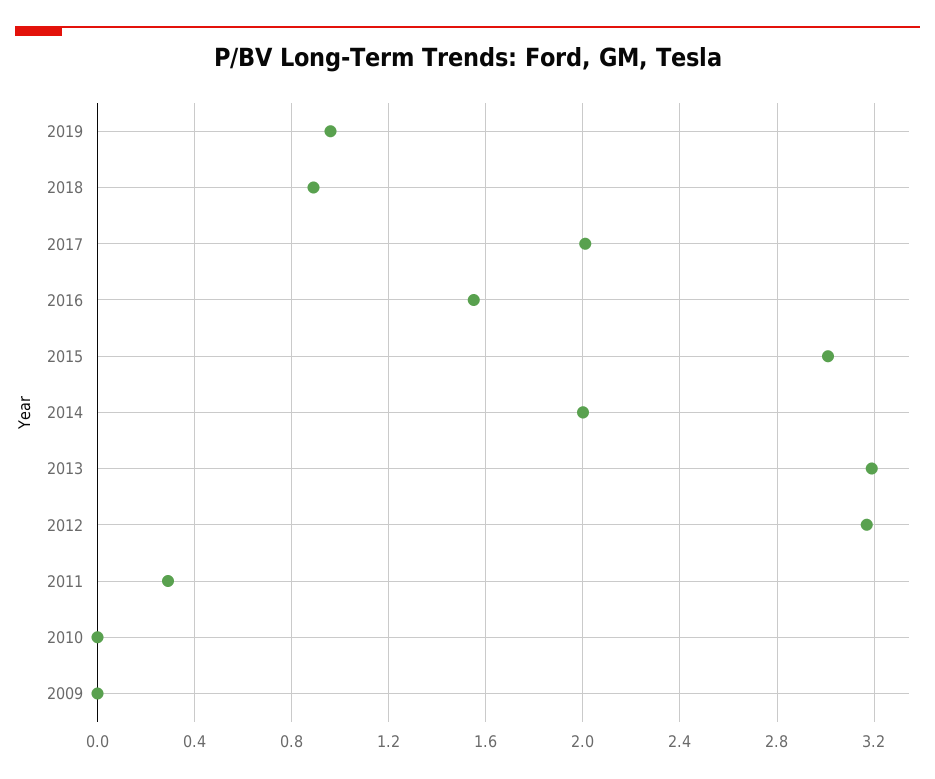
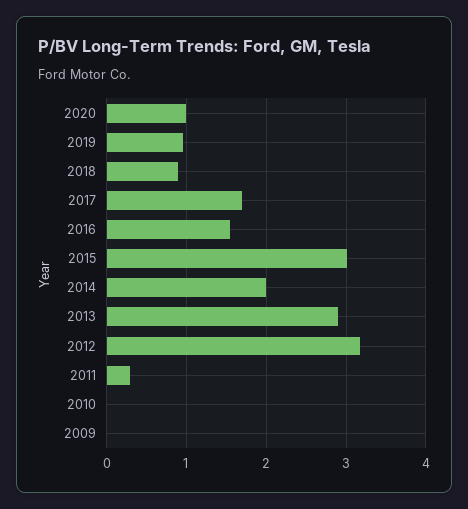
2017: 2 -> 1.7
2013: 3.2 -> 2.9
2020: none -> 1

